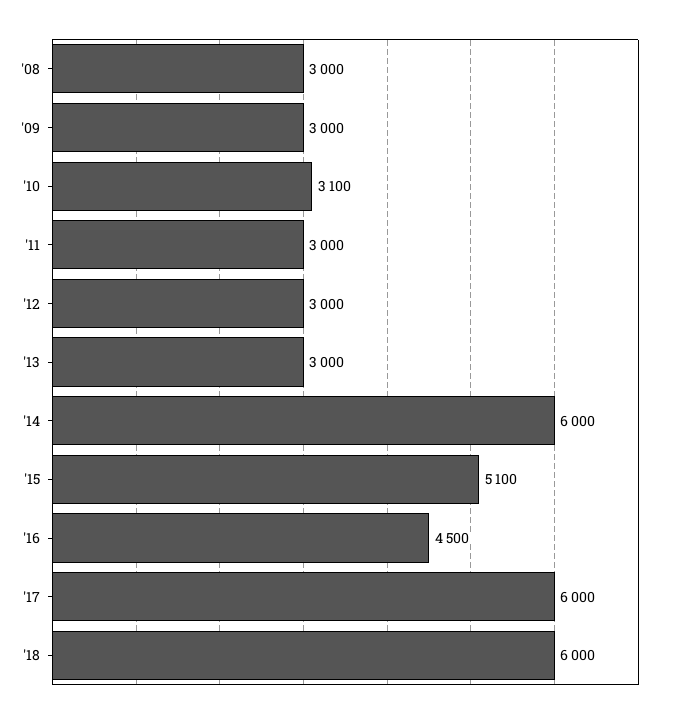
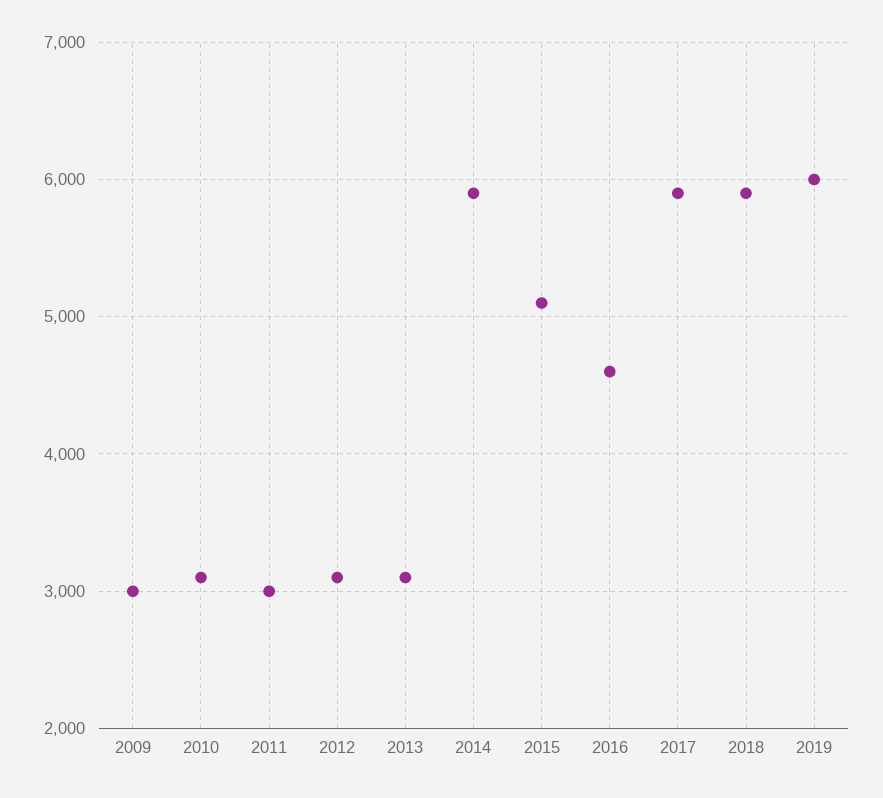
'08: 3000 -> none
'12: 3000 -> 3100
'13: 3000 -> 3100
'14: 6000 -> 5900
'16: 4500 -> 4600
'17: 6000 -> 5900
'18: 6000 -> 5900
2019: none -> 6000

